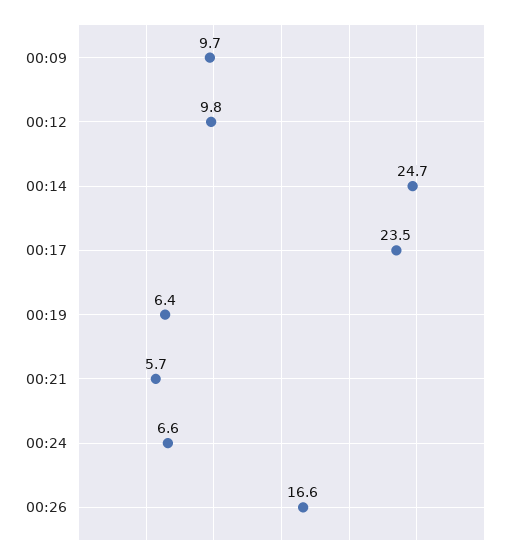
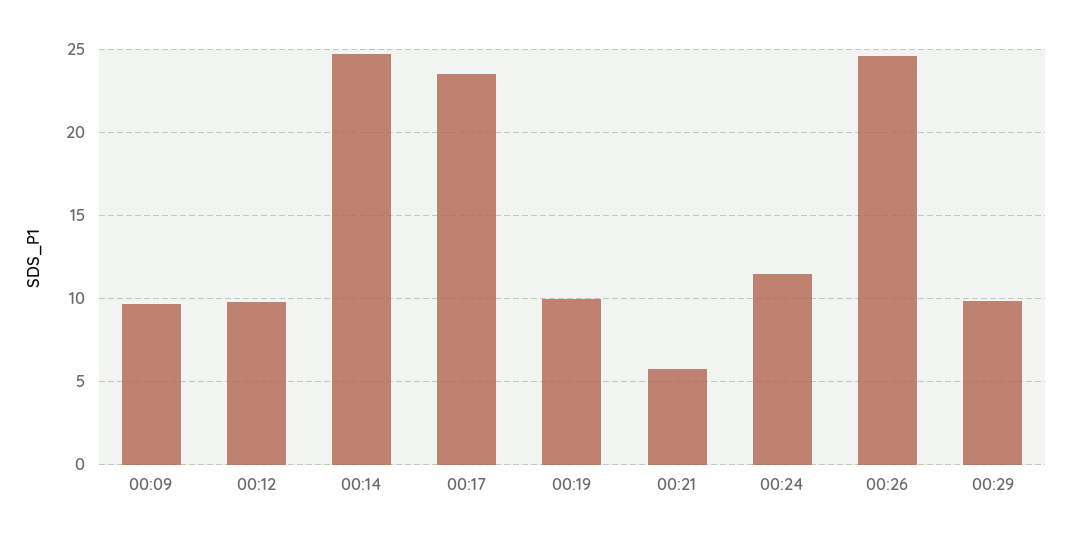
00:19: 6.4 -> 10
00:24: 6.6 -> 11.5
00:26: 16.6 -> 24.5
00:29: none -> 10

